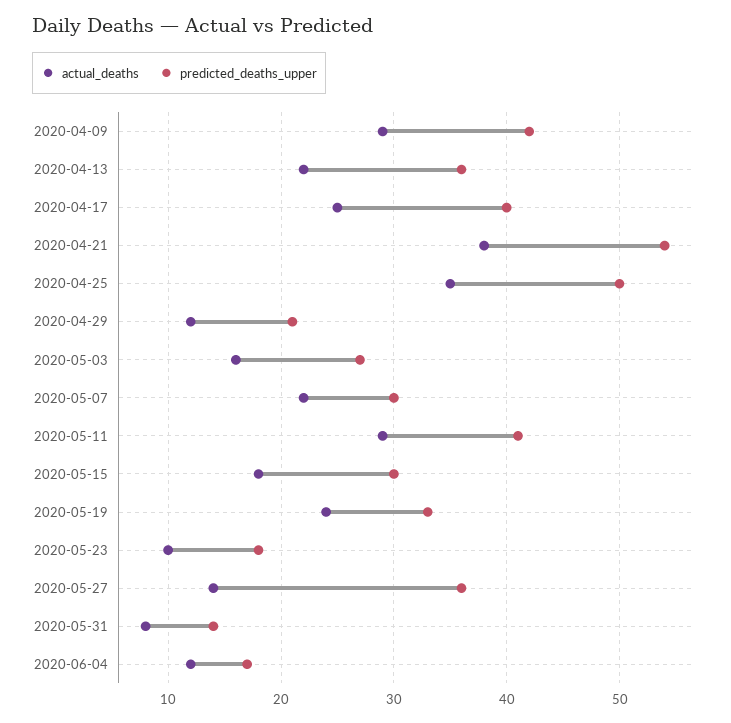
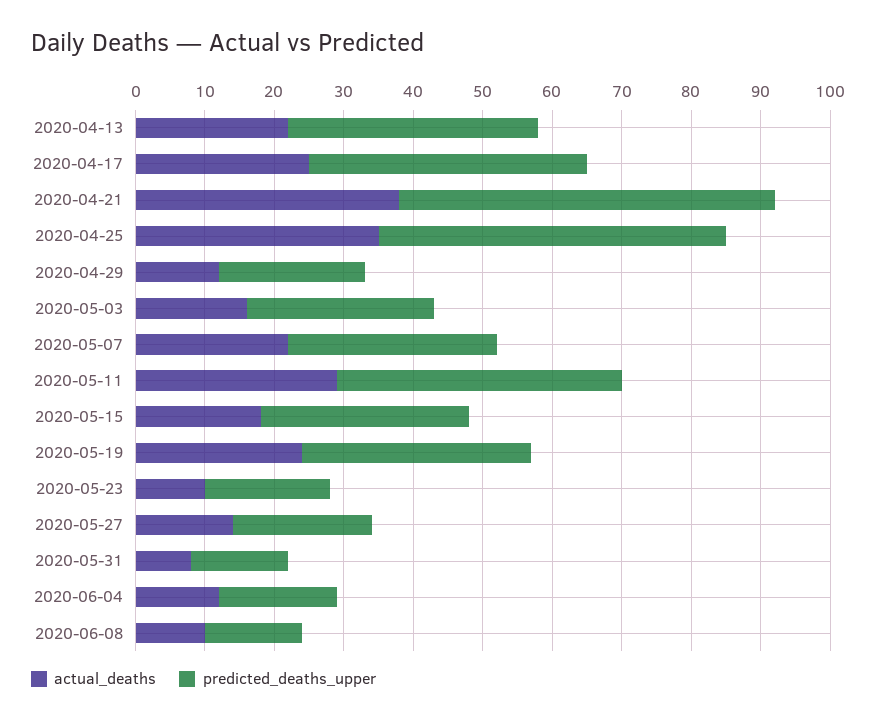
actual_deaths, 2020-04-09: 29 -> none
predicted_deaths_upper, 2020-04-09: 42 -> none
predicted_deaths_upper, 2020-05-27: 36 -> 20
actual_deaths, 2020-06-08: none -> 10
predicted_deaths_upper, 2020-06-08: none -> 15

